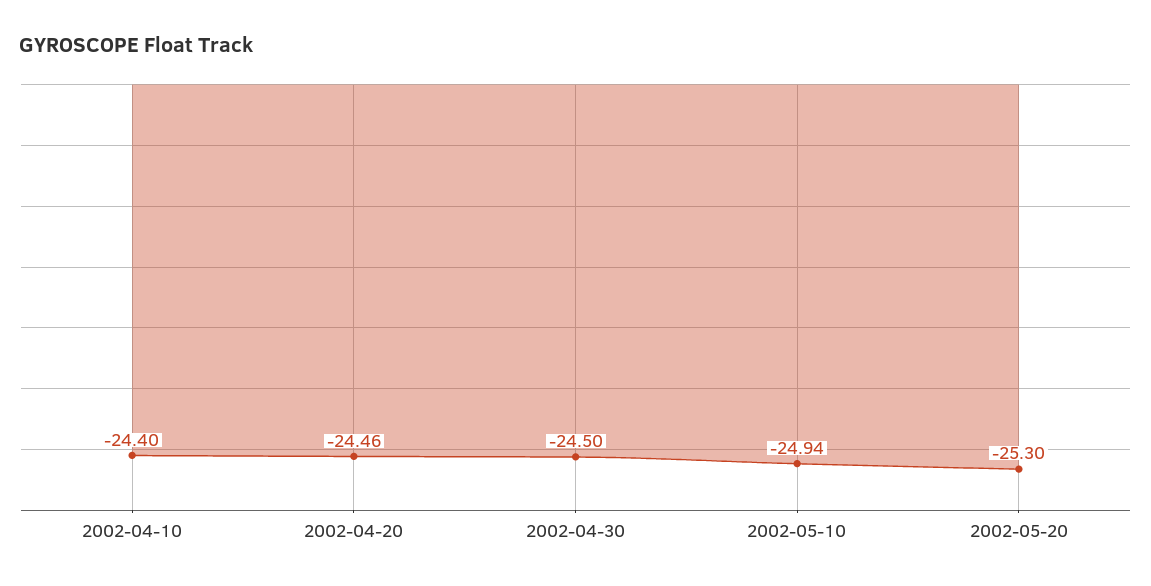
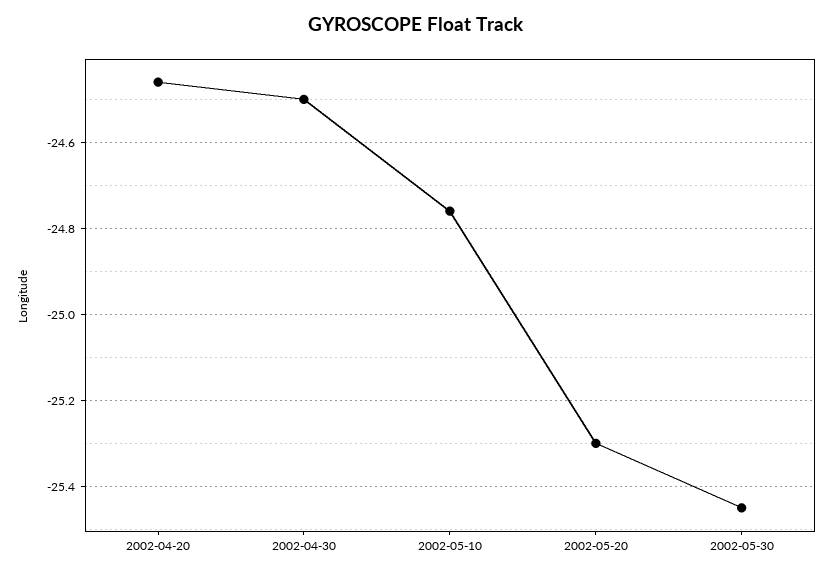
2002-04-10: -24.4 -> none
2002-05-10: -24.94 -> -24.75
2002-05-30: none -> -25.45

